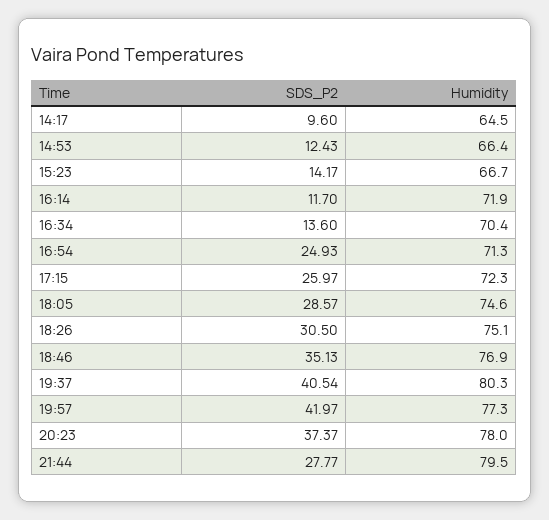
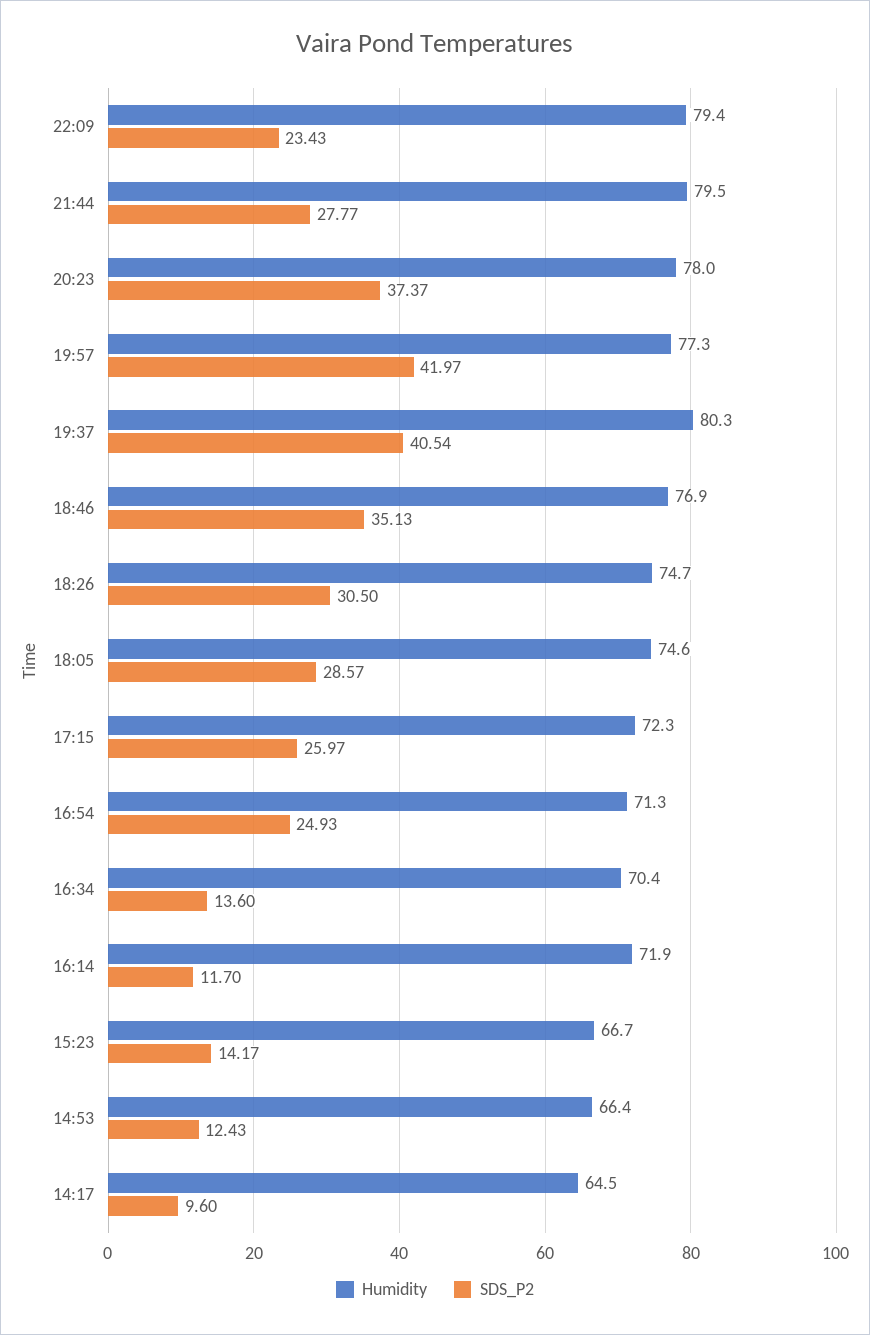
Humidity, 18:26: 75.1 -> 74.7
Humidity, 22:09: none -> 79.4
SDS_P2, 22:09: none -> 23.43

